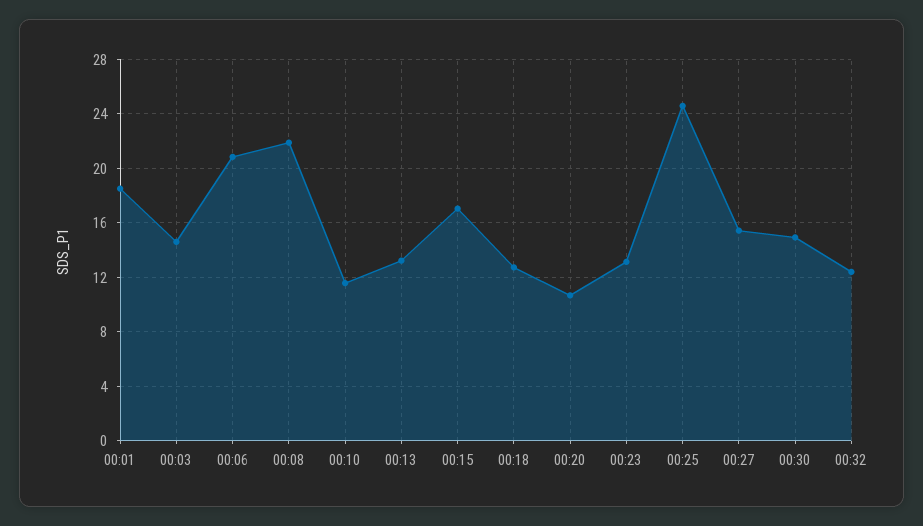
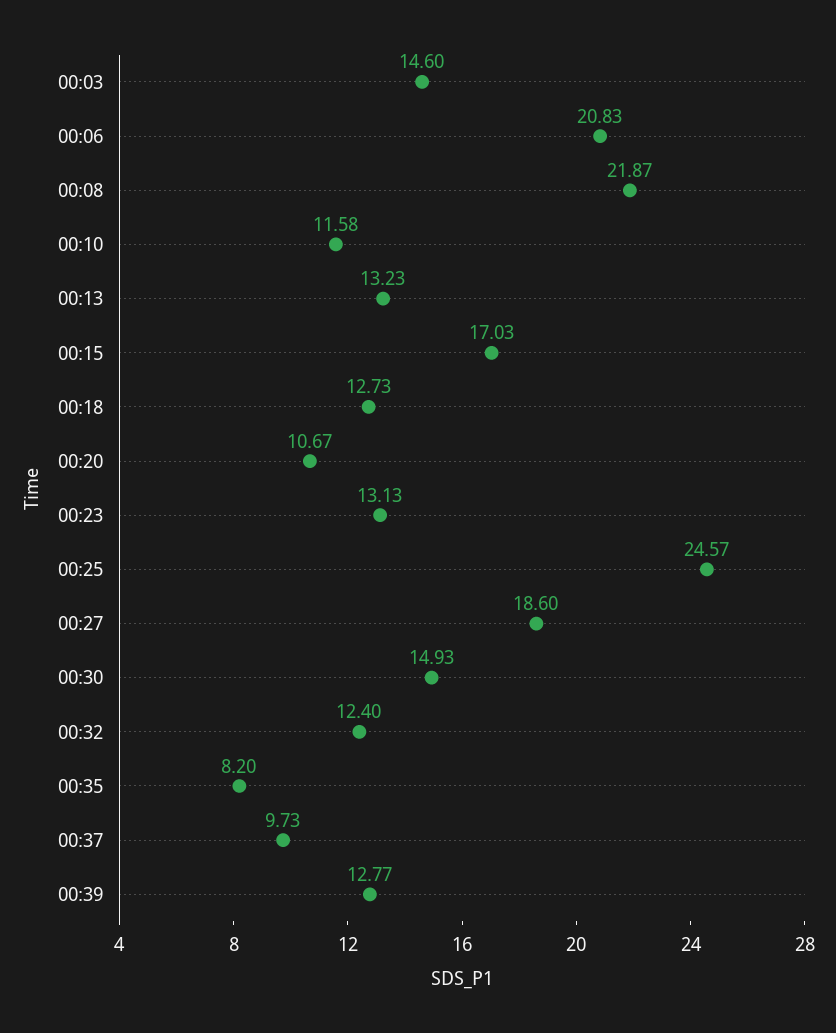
00:01: 18.5 -> none
00:27: 15.5 -> 18.6
00:35: none -> 8.2
00:37: none -> 9.73
00:39: none -> 12.77

